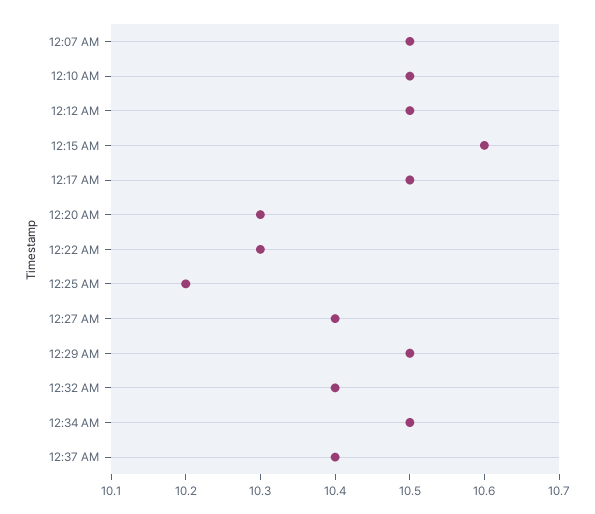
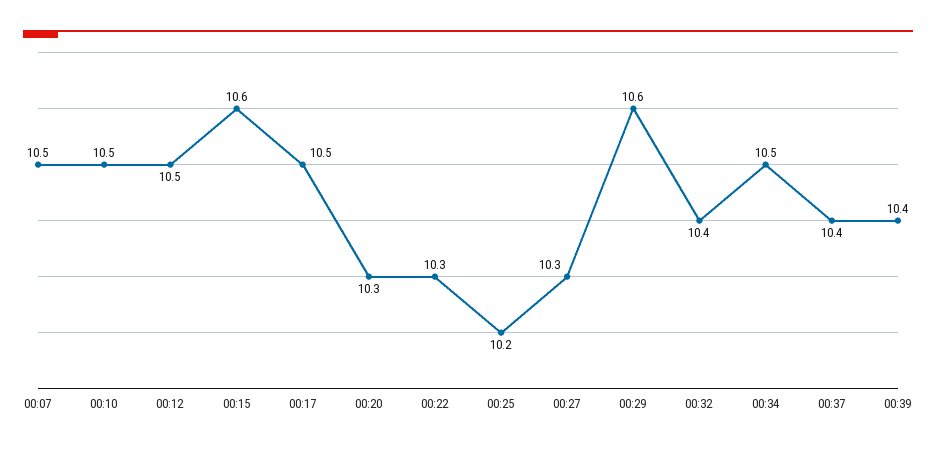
12:27 AM: 10.4 -> 10.3
12:29 AM: 10.5 -> 10.6
00:39: none -> 10.4

